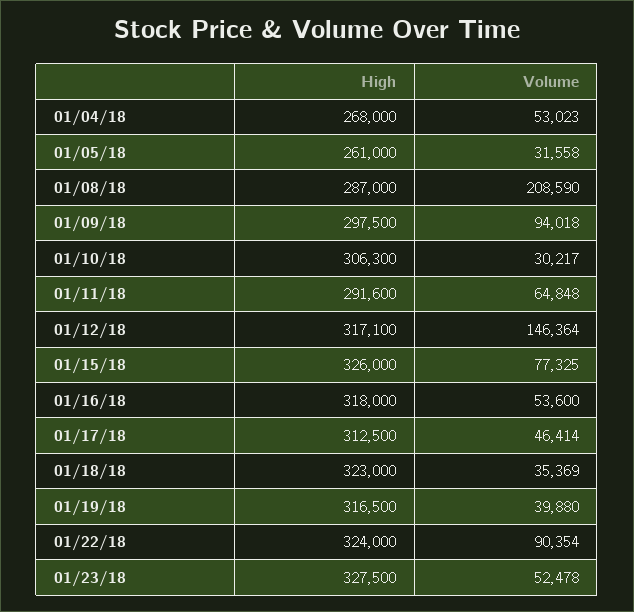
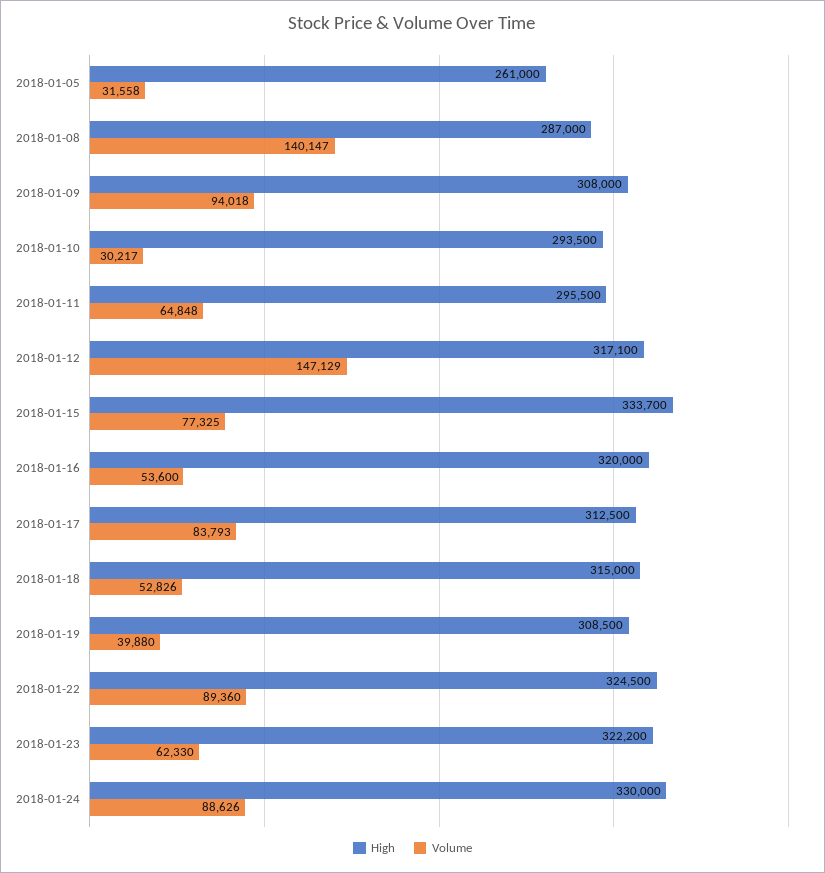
High, 01/04/18: 268000 -> none
Volume, 01/04/18: 53023 -> none
Volume, 01/08/18: 208590 -> 140147
High, 01/09/18: 297500 -> 308000
High, 01/10/18: 306300 -> 293500
High, 01/11/18: 291600 -> 295500
Volume, 01/12/18: 146364 -> 147129
High, 01/15/18: 326000 -> 333700
High, 01/16/18: 318000 -> 320000
Volume, 01/17/18: 46414 -> 83793
High, 01/18/18: 323000 -> 315000
Volume, 01/18/18: 35369 -> 52826
High, 01/19/18: 316500 -> 308500
High, 01/22/18: 324000 -> 324500
Volume, 01/22/18: 90354 -> 89360
High, 01/23/18: 327500 -> 322200
Volume, 01/23/18: 52478 -> 62330
High, 2018-01-24: none -> 330000
Volume, 2018-01-24: none -> 88626

